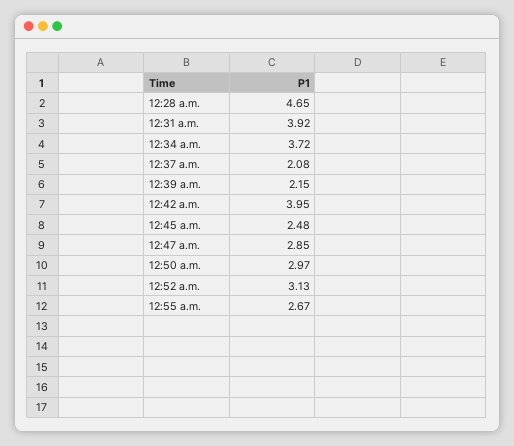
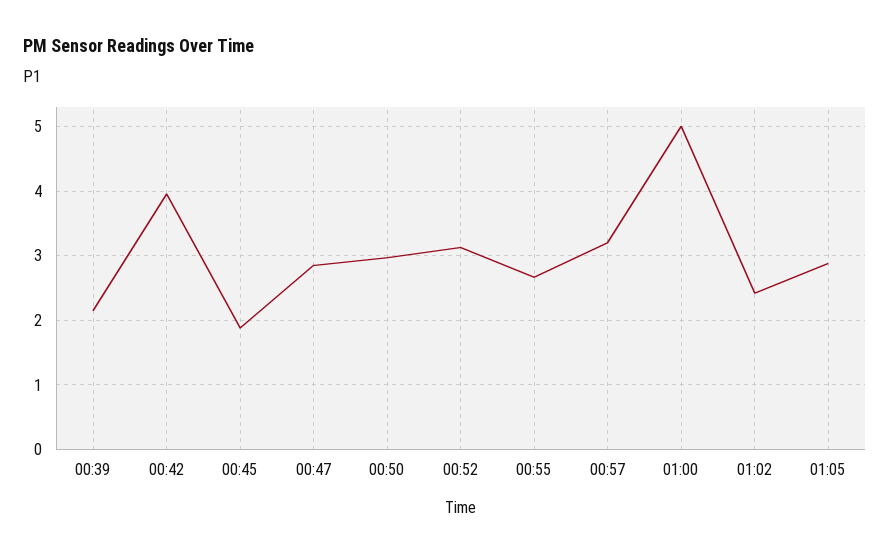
12:28 a.m.: 4.65 -> none
12:31 a.m.: 3.92 -> none
12:34 a.m.: 3.72 -> none
12:37 a.m.: 2.08 -> none
12:45 a.m.: 2.48 -> 1.9
00:57: none -> 3.2
01:00: none -> 5
01:02: none -> 2.4
01:05: none -> 2.9

